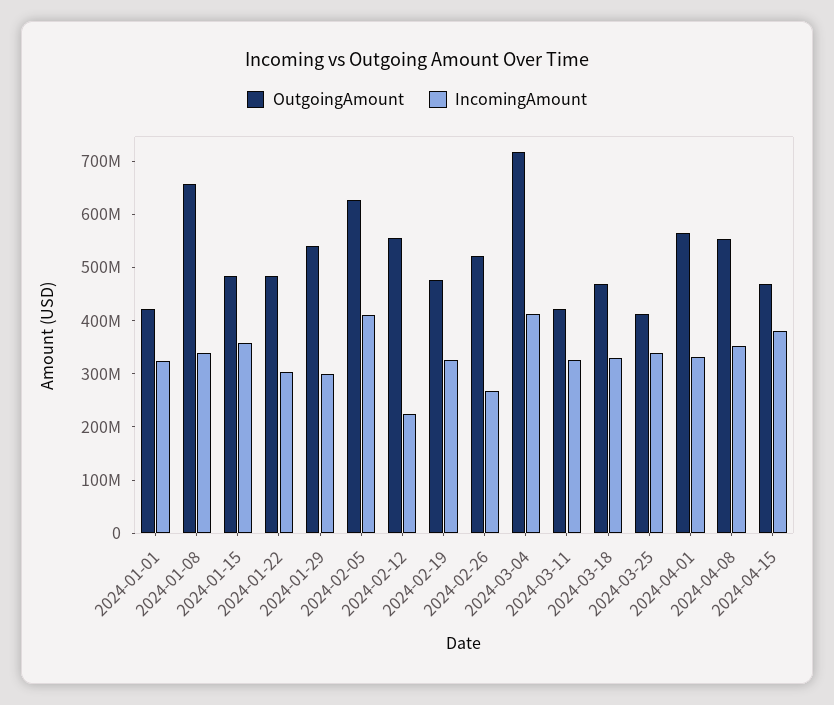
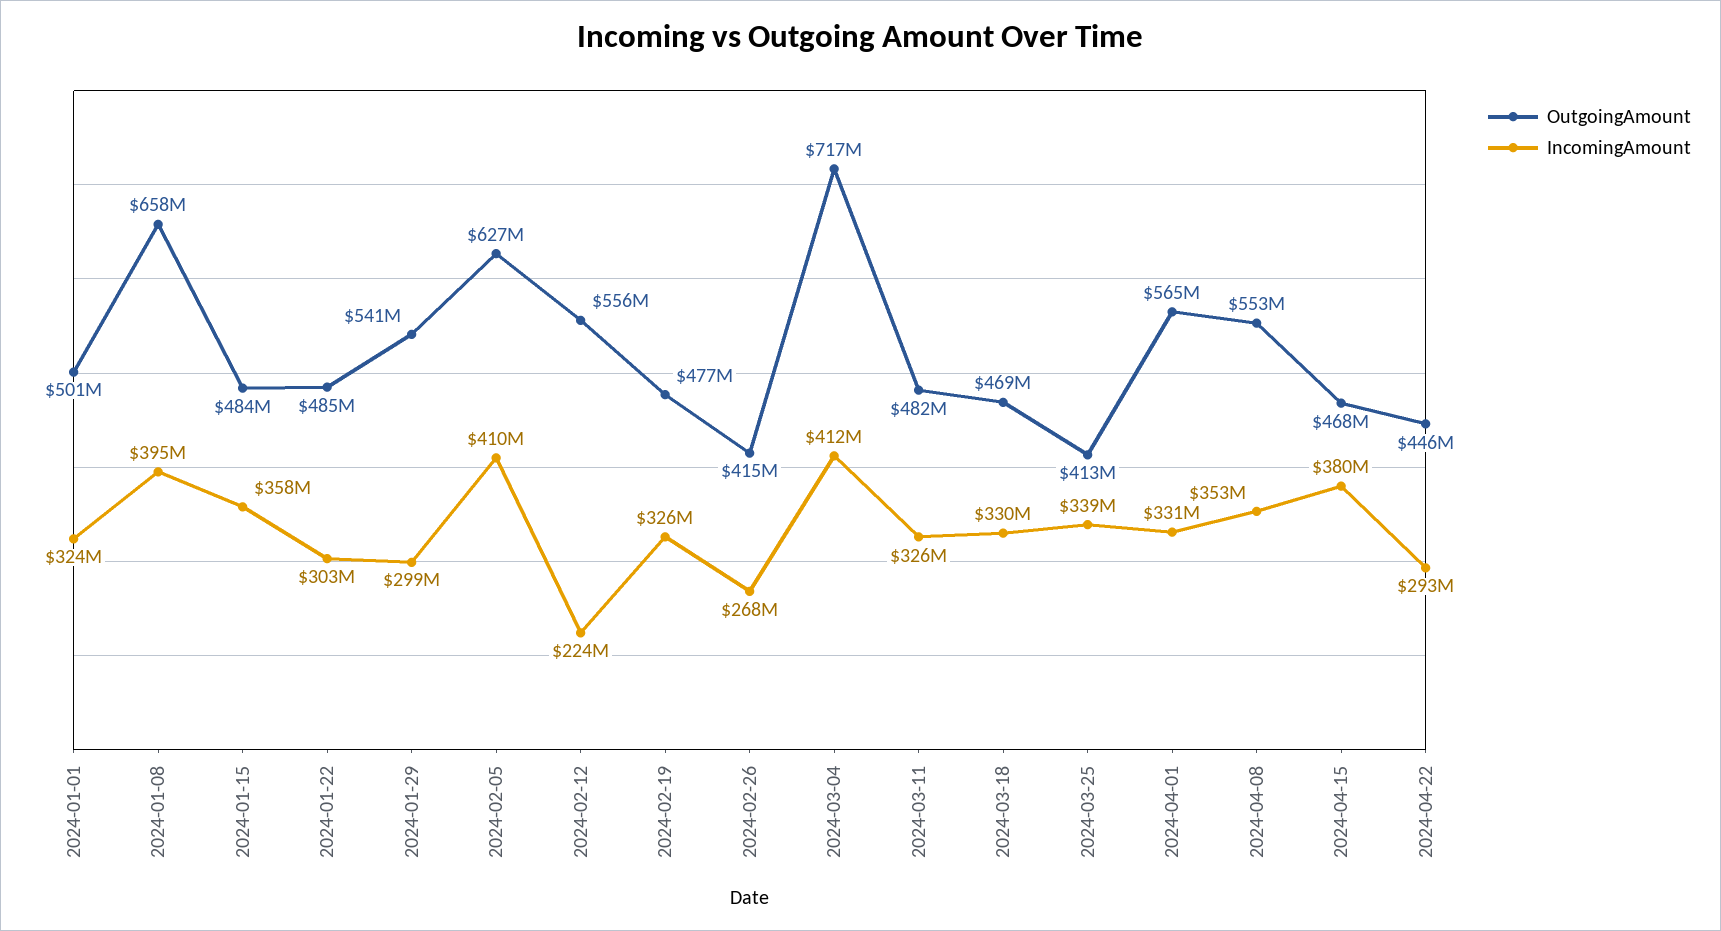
OutgoingAmount, 2024-01-01: 420000000 -> 501000000
IncomingAmount, 2024-01-08: 340000000 -> 395000000
OutgoingAmount, 2024-02-26: 520000000 -> 415000000
OutgoingAmount, 2024-03-11: 420000000 -> 482000000
OutgoingAmount, 2024-04-22: none -> 446000000
IncomingAmount, 2024-04-22: none -> 293000000

